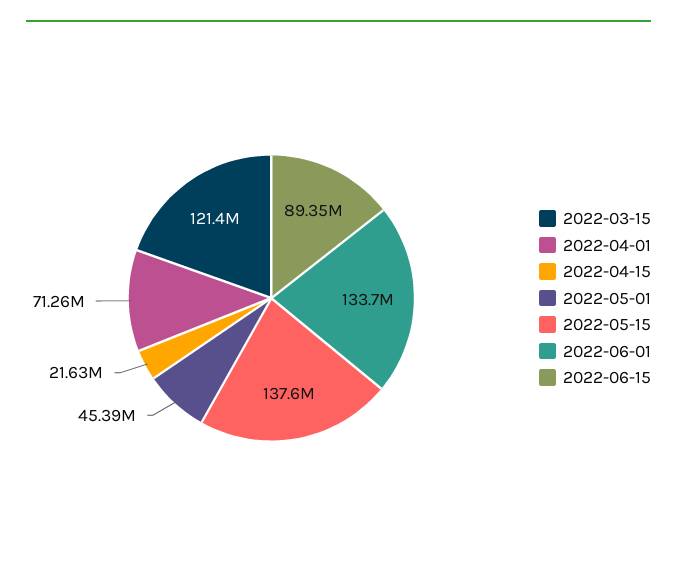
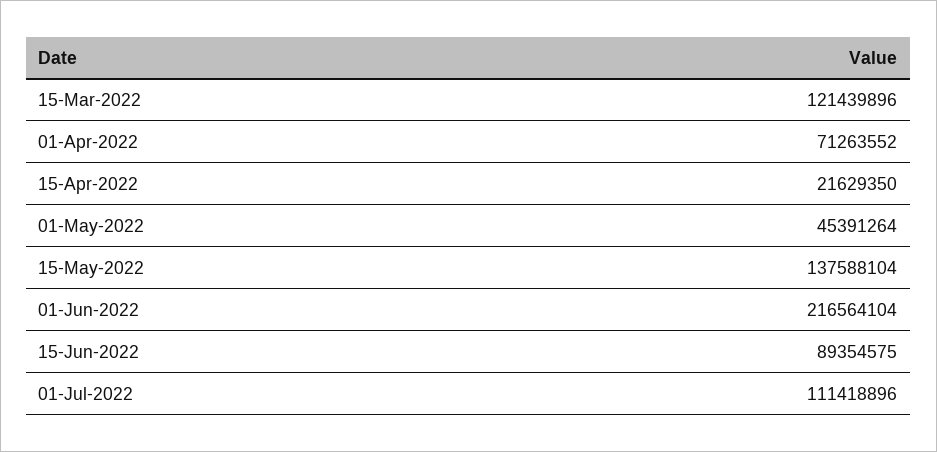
2022-06-01: 133700000 -> 216564104
01-Jul-2022: none -> 111418896

